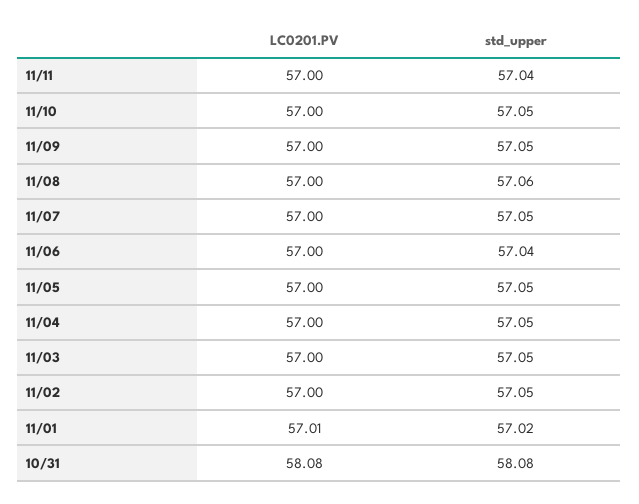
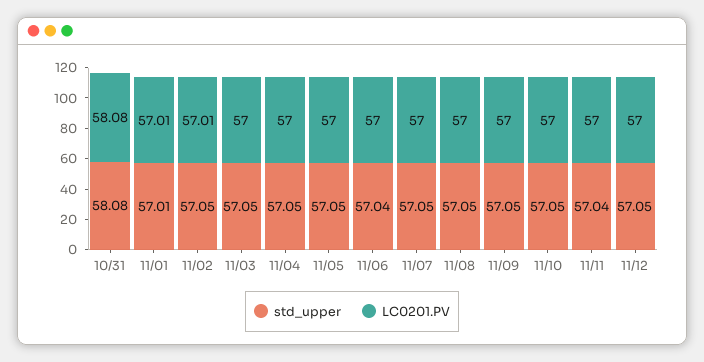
std_upper, 11/08: 57.06 -> 57.05
LC0201.PV, 11/02: 57 -> 57.01
std_upper, 11/01: 57.02 -> 57.01
std_upper, 11/12: none -> 57.05
LC0201.PV, 11/12: none -> 57

